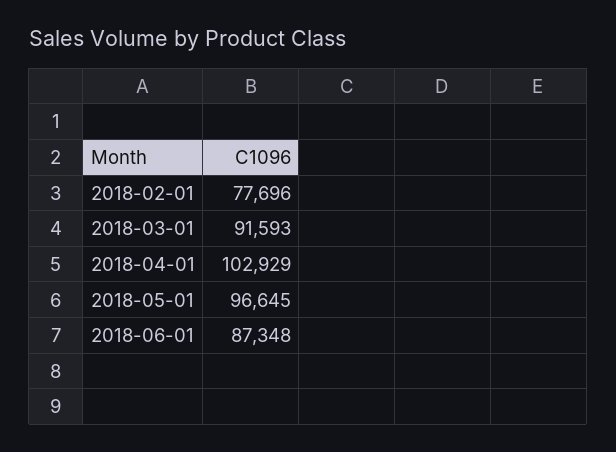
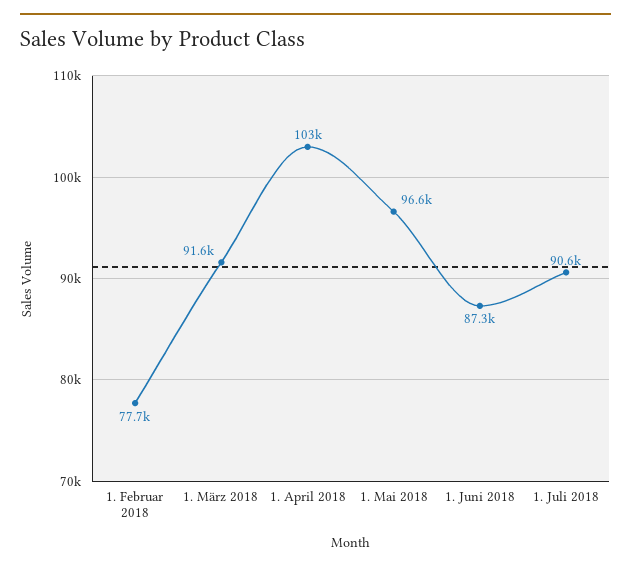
1. Juli 2018: none -> 90600

